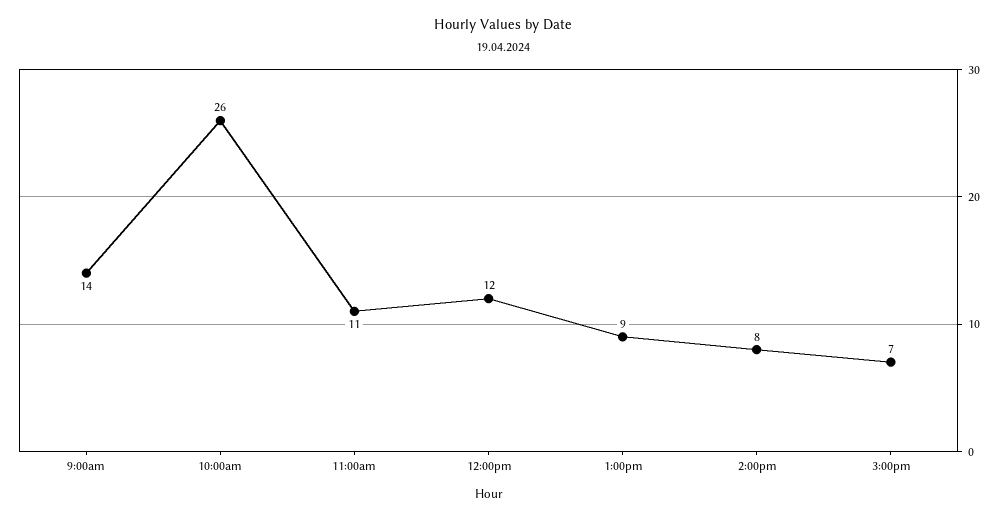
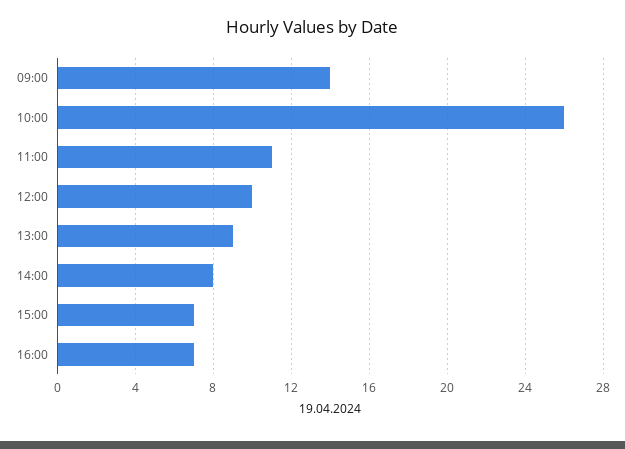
12:00pm: 12 -> 10
16:00: none -> 7

